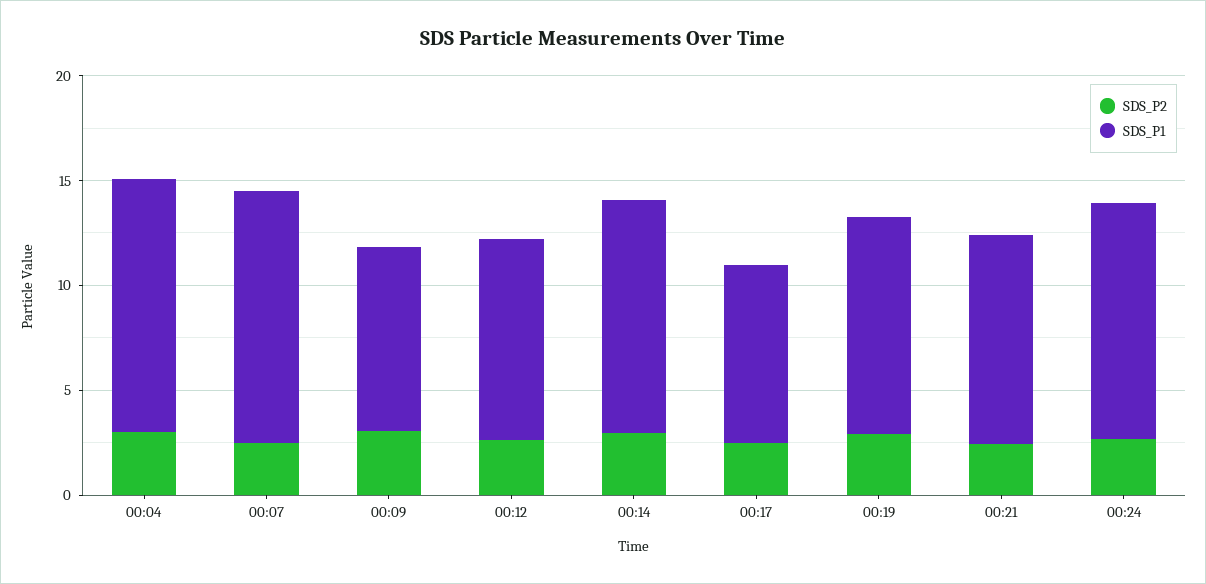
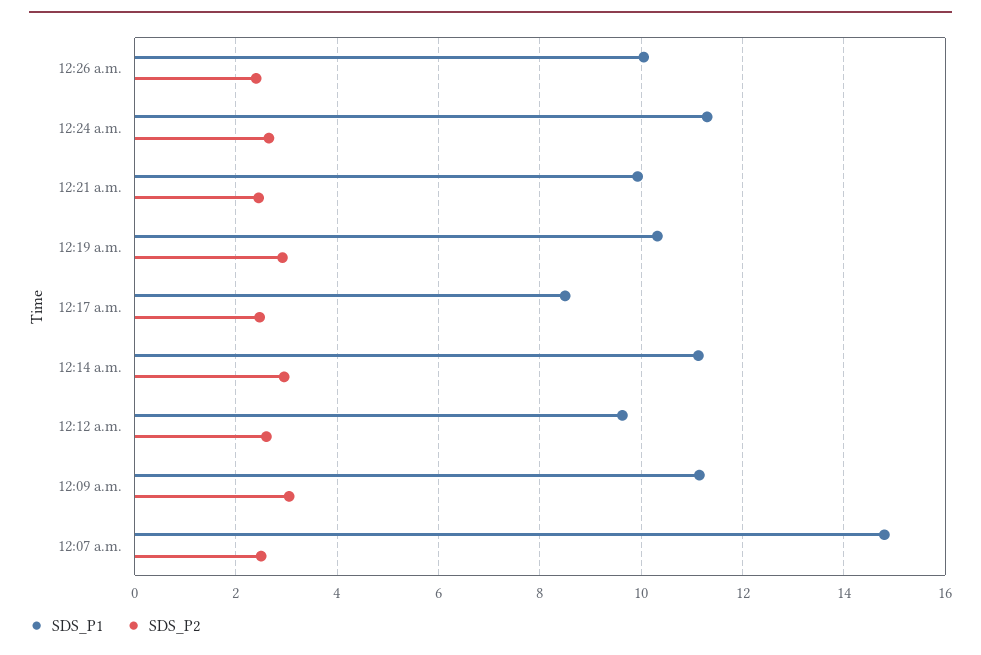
SDS_P2, 00:04: 3 -> none
SDS_P1, 00:04: 12 -> none
SDS_P1, 00:07: 12 -> 14.8
SDS_P1, 00:09: 9 -> 11.2
SDS_P1, 12:26 a.m.: none -> 10
SDS_P2, 12:26 a.m.: none -> 2.4

